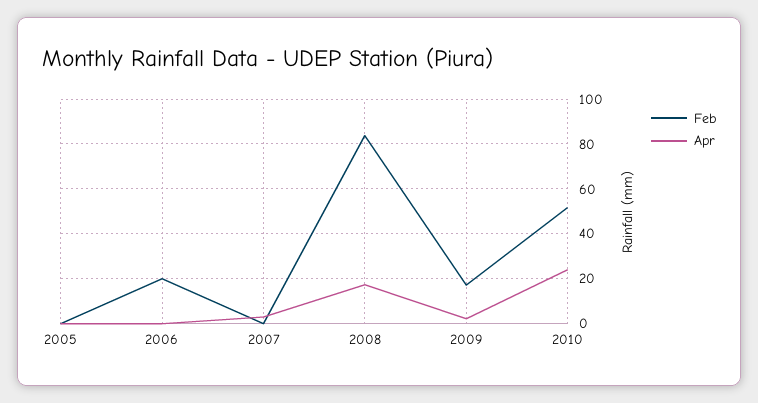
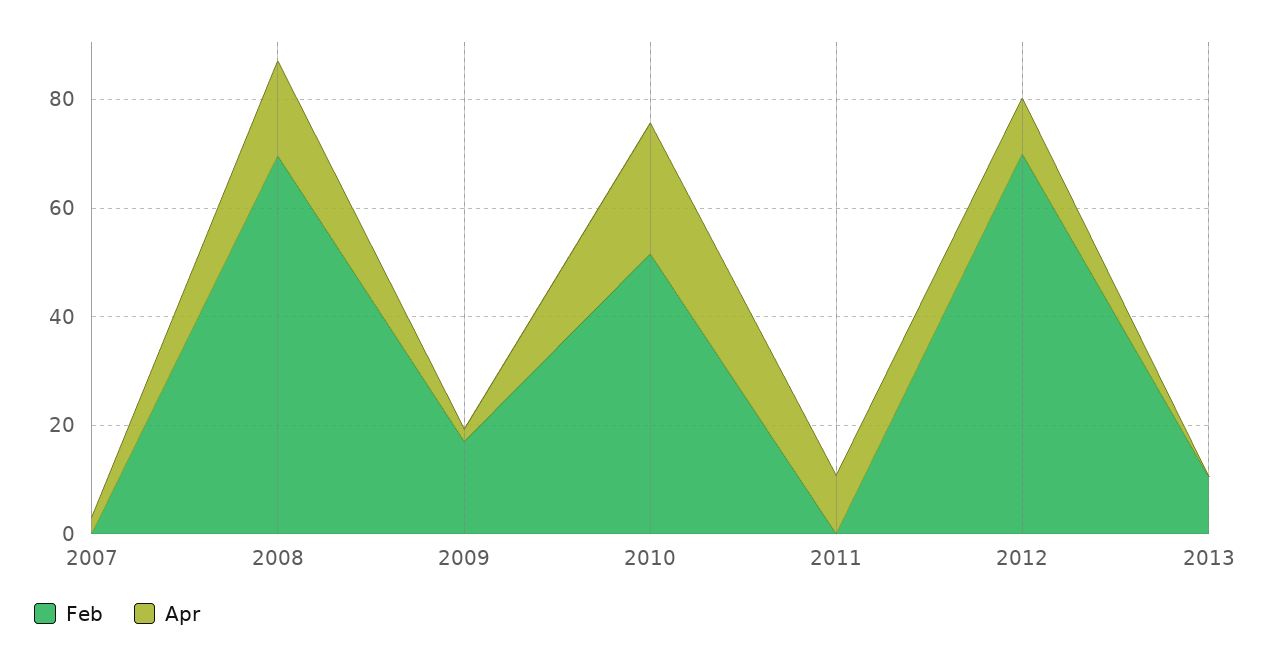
Feb, 2005: 0 -> none
Apr, 2005: 0 -> none
Feb, 2006: 20 -> none
Apr, 2006: 0 -> none
Feb, 2008: 85 -> 70
Feb, 2011: none -> 0
Apr, 2011: none -> 10
Feb, 2012: none -> 70
Apr, 2012: none -> 10
Feb, 2013: none -> 10
Apr, 2013: none -> 0

